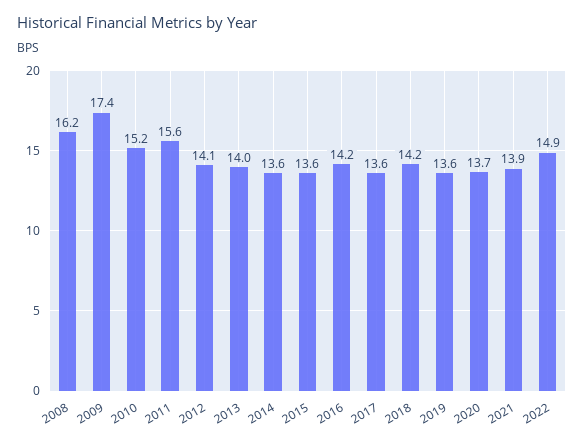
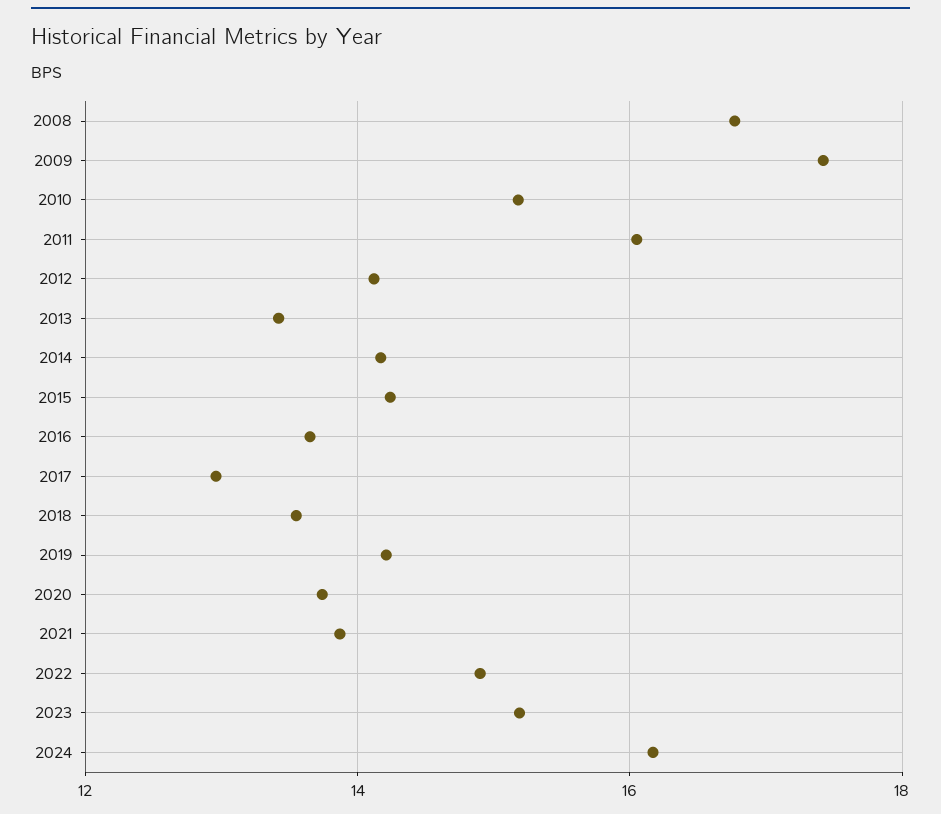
2008: 16.2 -> 16.8
2011: 15.6 -> 16
2013: 14 -> 13.4
2014: 13.6 -> 14.2
2015: 13.6 -> 14.2
2016: 14.2 -> 13.6
2017: 13.6 -> 13
2018: 14.2 -> 13.6
2019: 13.6 -> 14.2
2023: none -> 15.2
2024: none -> 16.2

